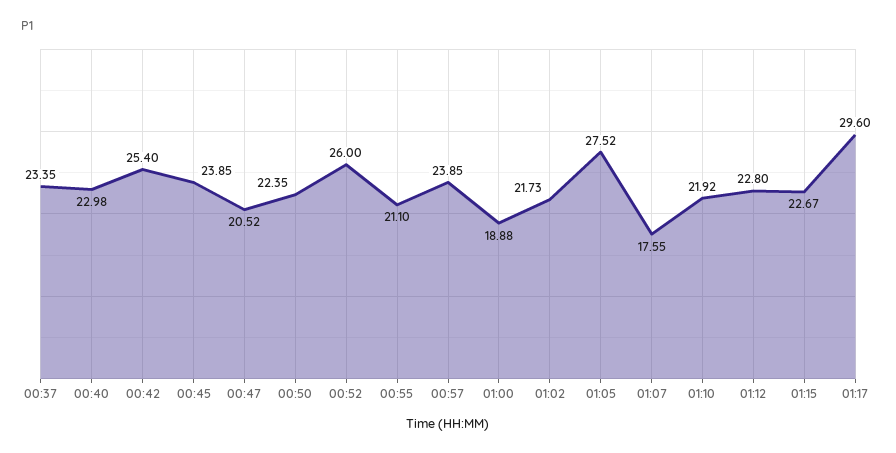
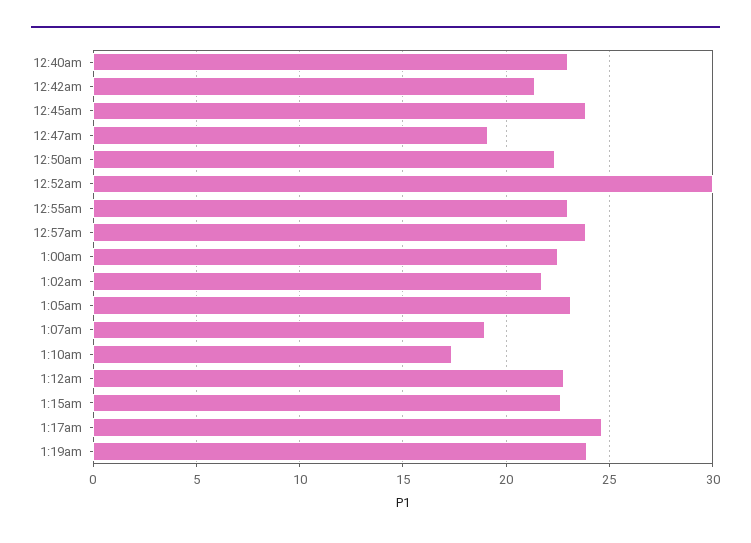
00:37: 23.35 -> none
00:42: 25.4 -> 21.5
00:47: 20.52 -> 19
00:52: 26 -> 30
00:55: 21.1 -> 23
01:00: 18.88 -> 22.5
01:05: 27.52 -> 23
01:07: 17.55 -> 19
01:10: 21.92 -> 17.5
01:17: 29.6 -> 24.5
1:19am: none -> 24

